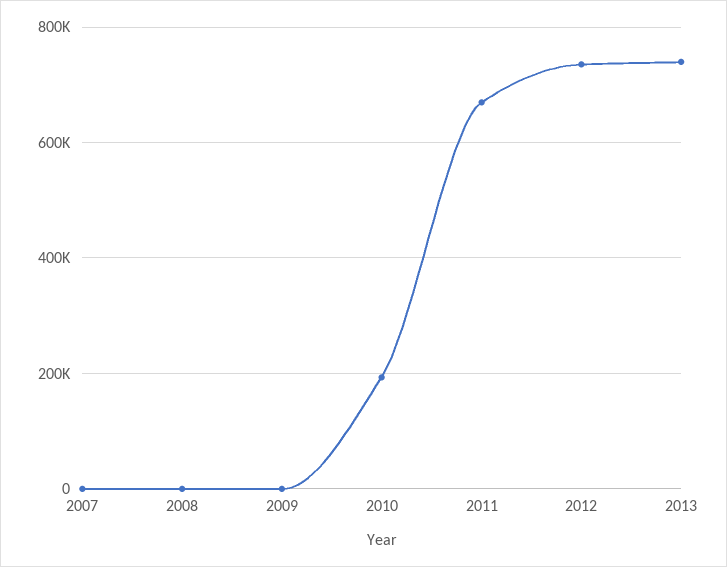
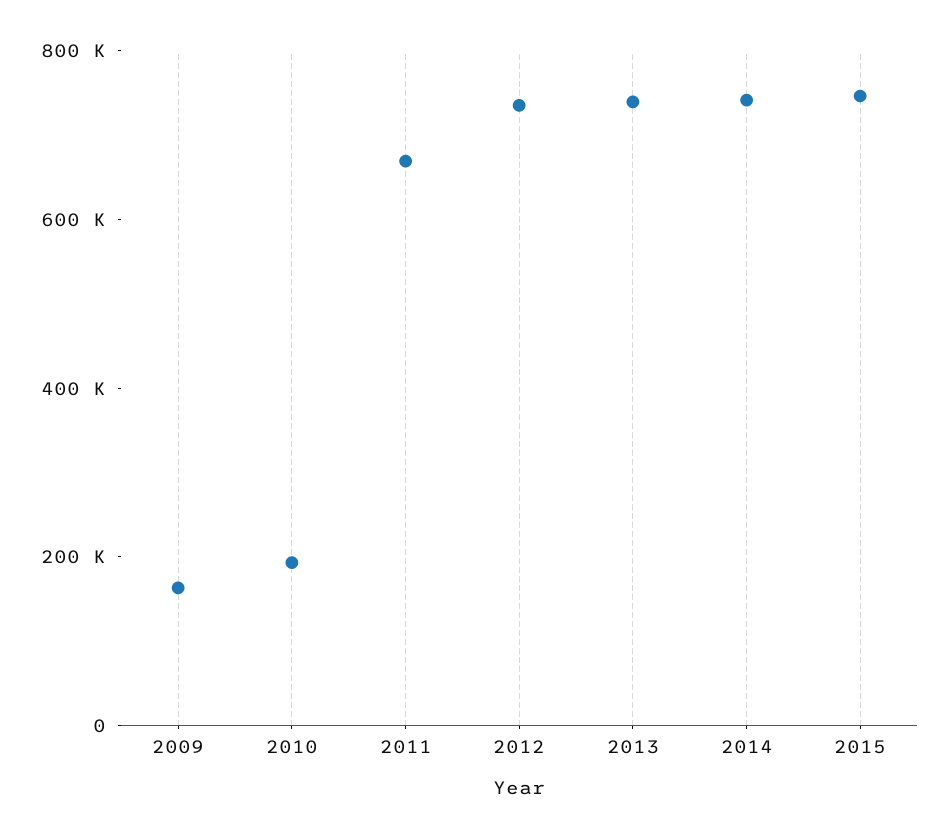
2007: 0 -> none
2008: 0 -> none
2009: 0 -> 150000
2014: none -> 750000
2015: none -> 750000

